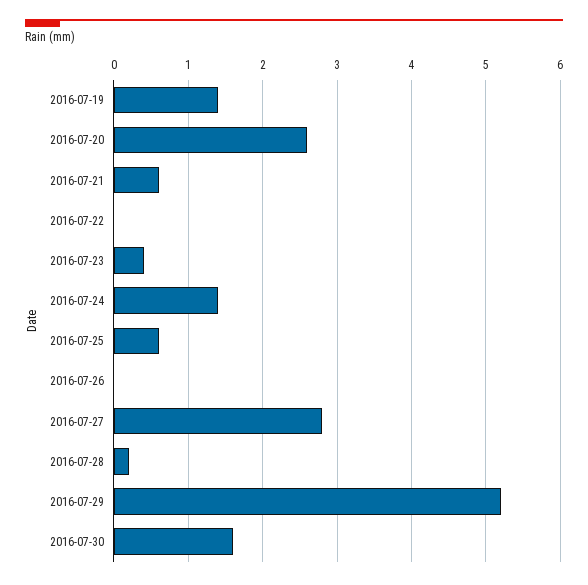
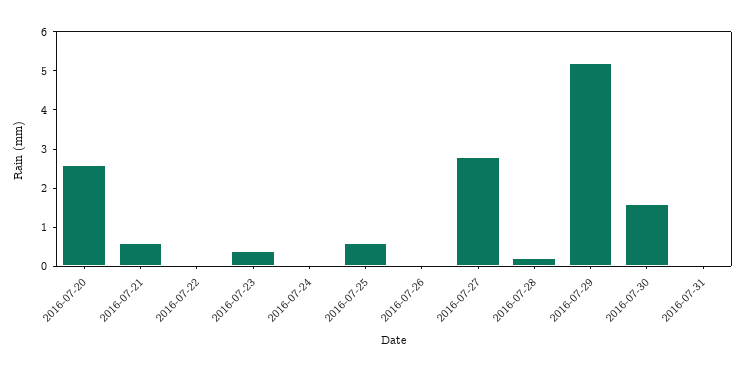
2016-07-19: 1.4 -> none
2016-07-24: 1.4 -> 0
2016-07-31: none -> 0

